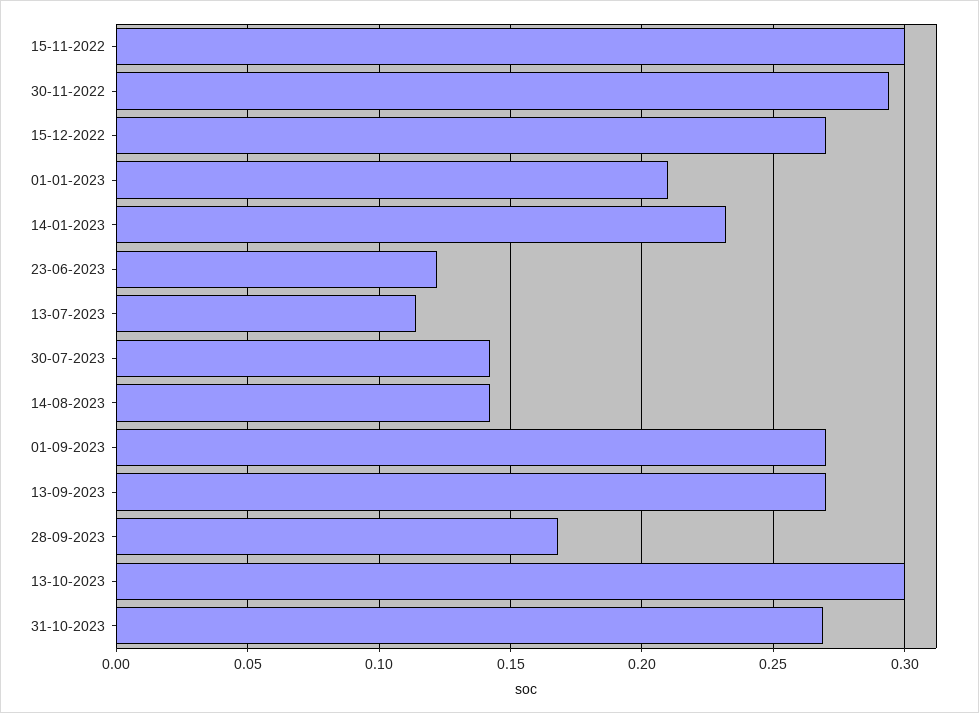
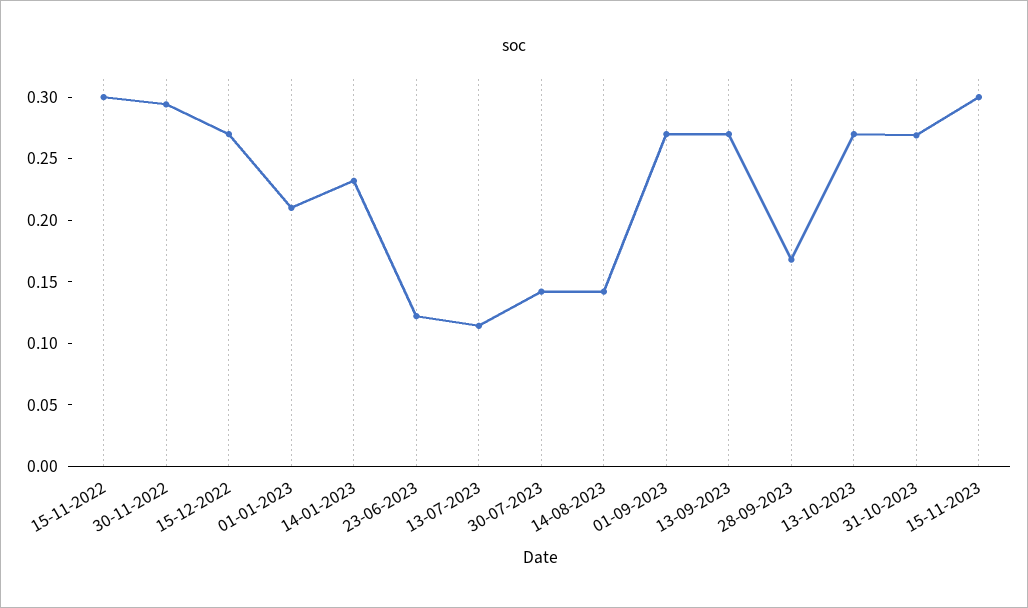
13-10-2023: 0.3 -> 0.27
15-11-2023: none -> 0.3

